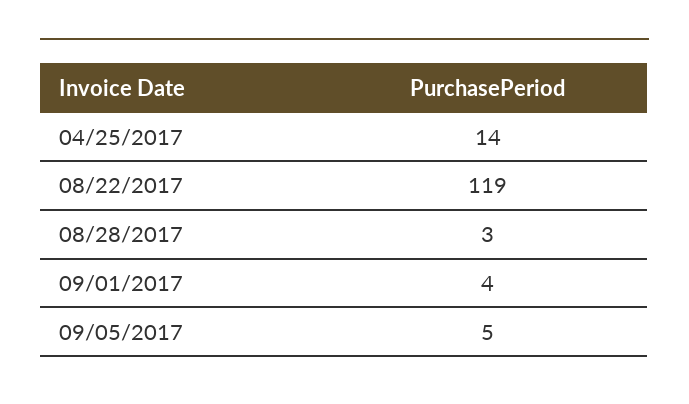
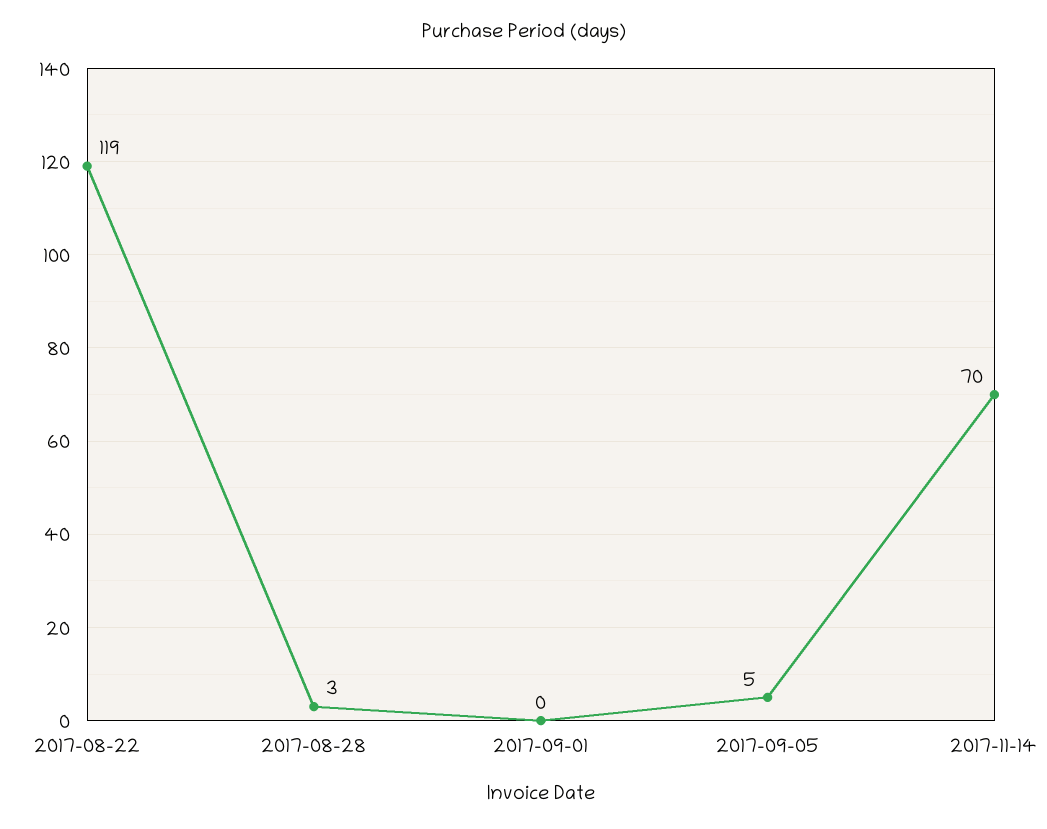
04/25/2017: 14 -> none
09/01/2017: 4 -> 0
2017-11-14: none -> 70

